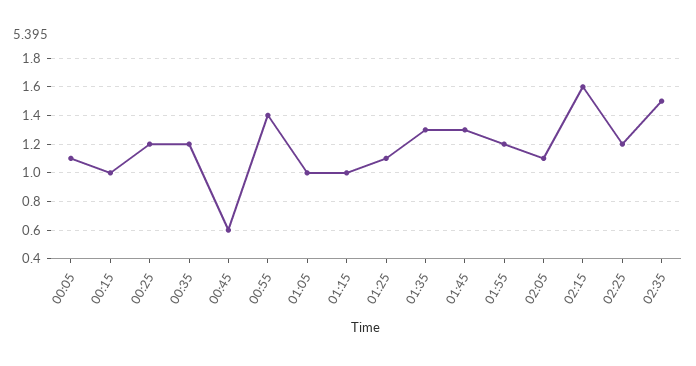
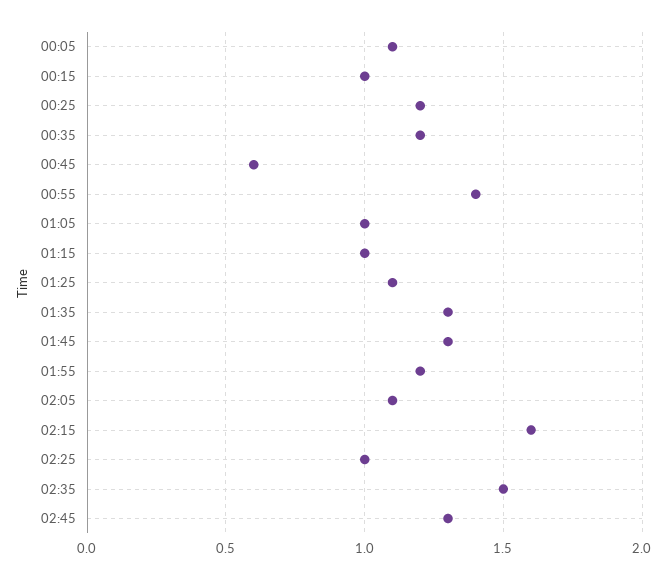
02:25: 1.2 -> 1
02:45: none -> 1.3

